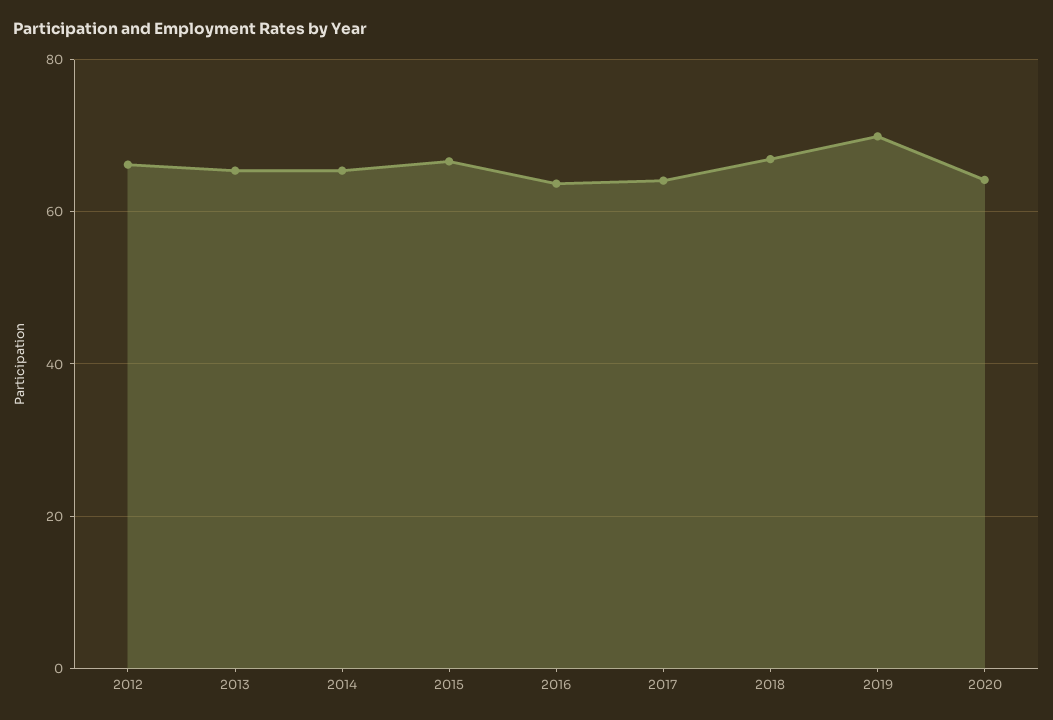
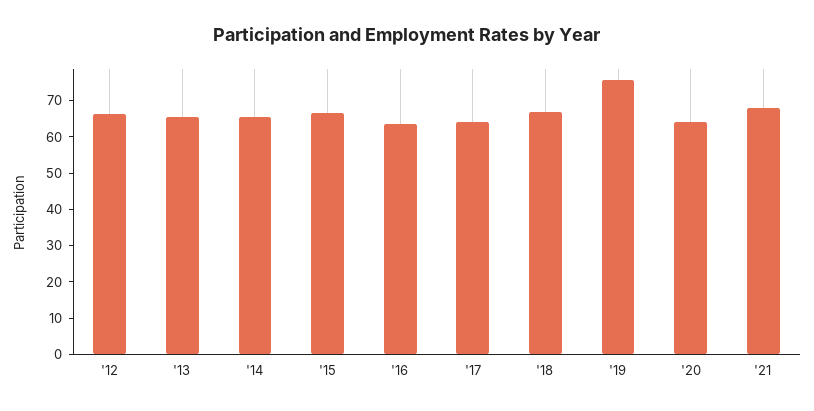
2019: 70 -> 75
'21: none -> 67.5

